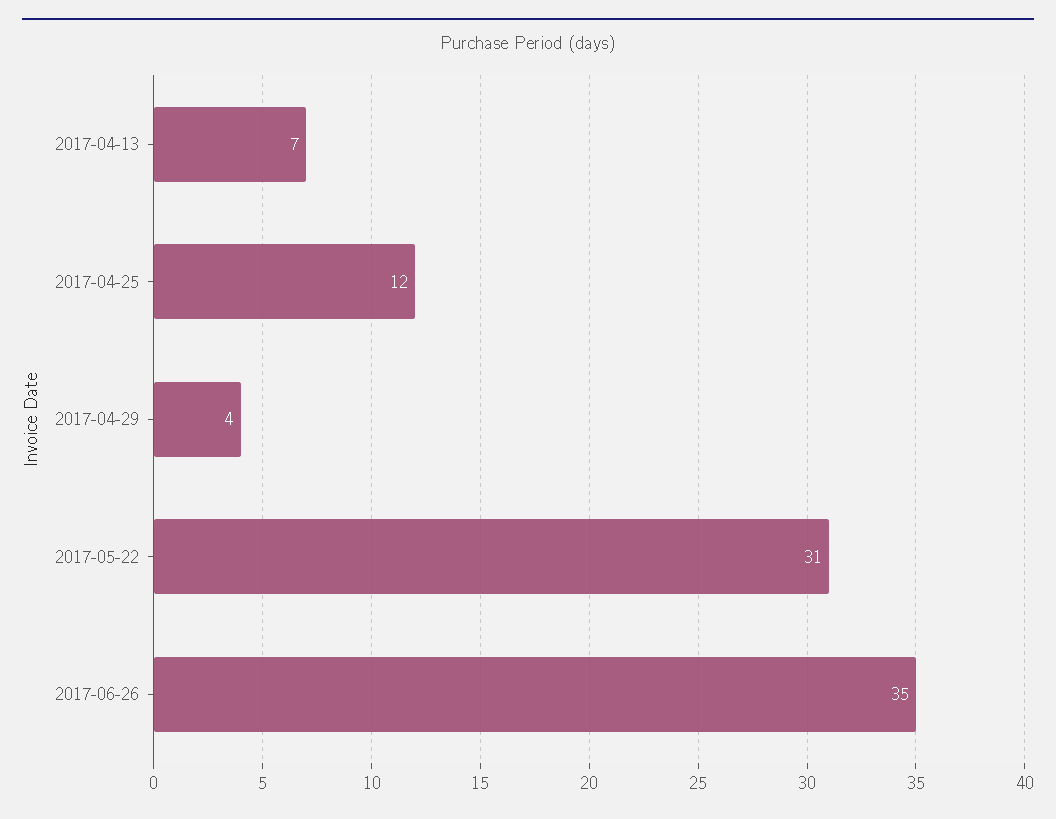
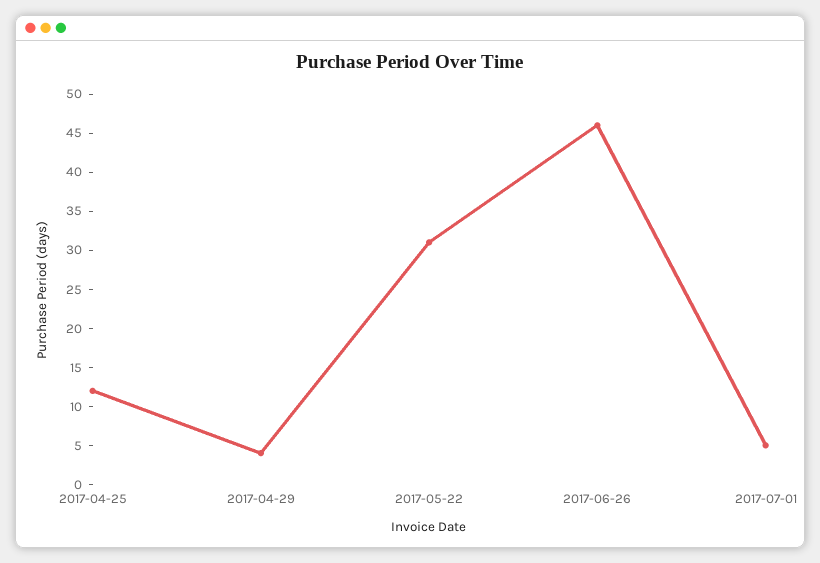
2017-04-13: 7 -> none
2017-06-26: 35 -> 45
2017-07-01: none -> 5

